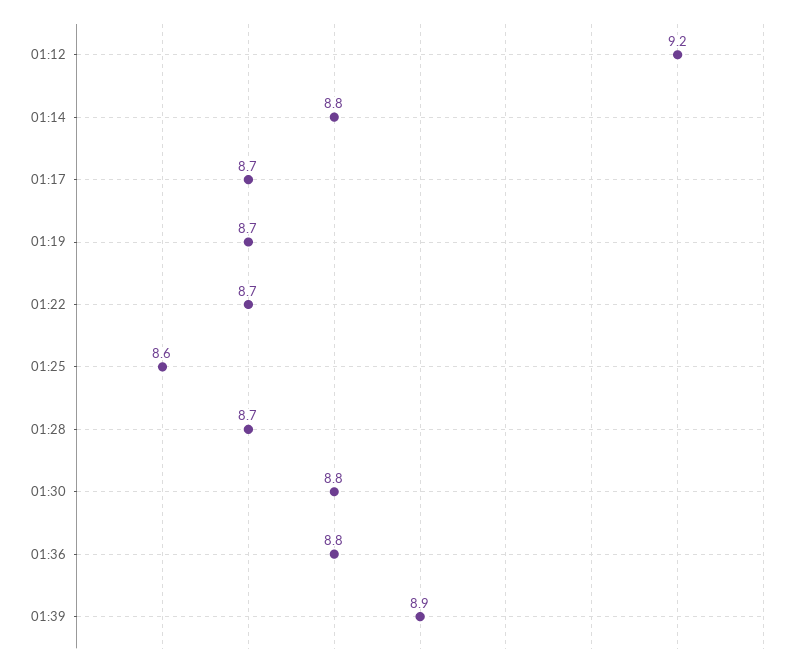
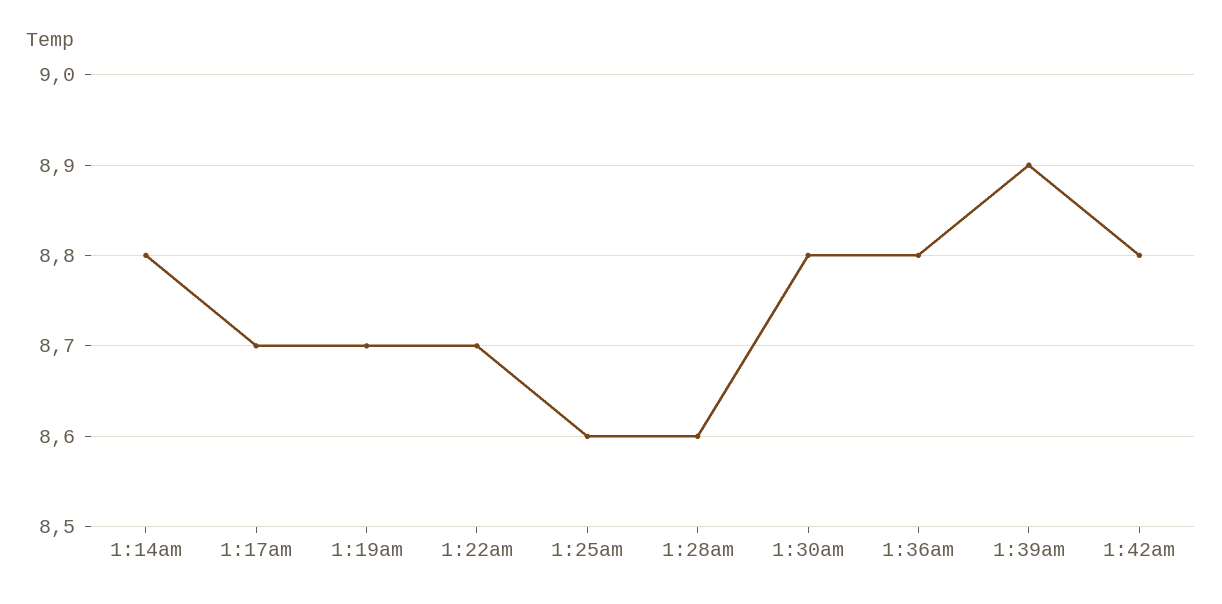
01:12: 9.2 -> none
01:28: 8.7 -> 8.6
1:42am: none -> 8.8

